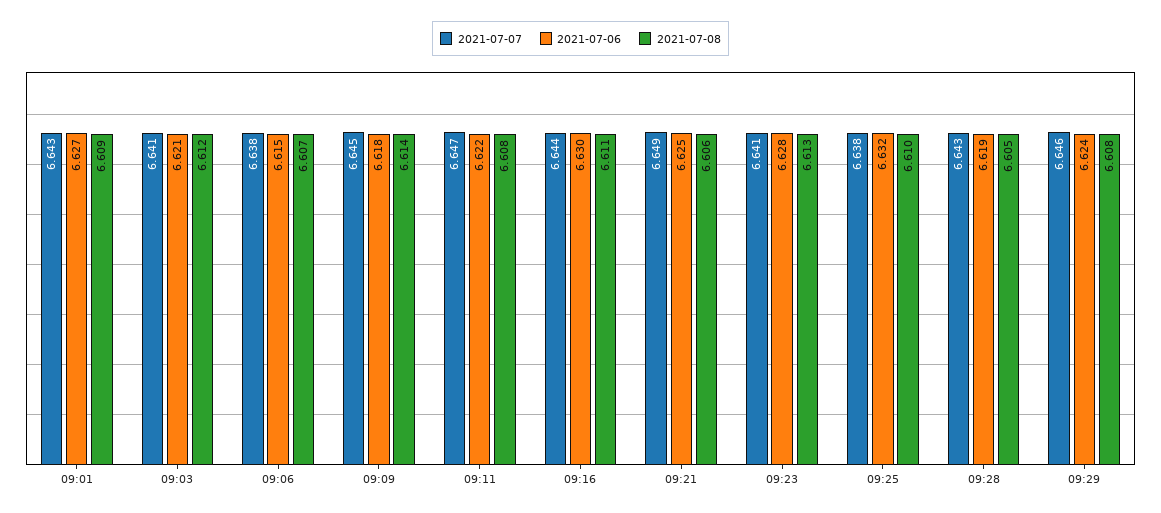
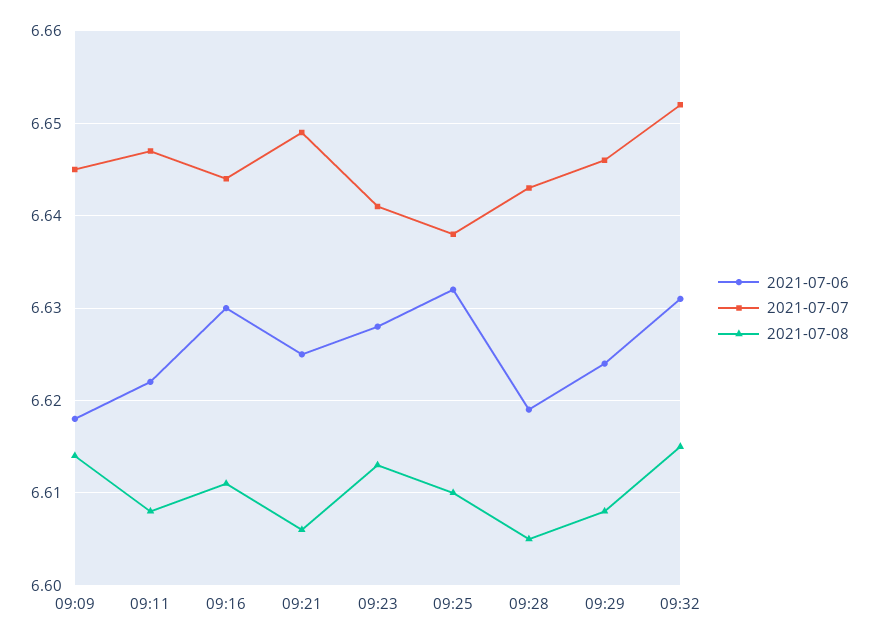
2021-07-07, 09:01: 6.643 -> none
2021-07-06, 09:01: 6.627 -> none
2021-07-08, 09:01: 6.609 -> none
2021-07-07, 09:03: 6.641 -> none
2021-07-06, 09:03: 6.621 -> none
2021-07-08, 09:03: 6.612 -> none
2021-07-07, 09:06: 6.638 -> none
2021-07-06, 09:06: 6.615 -> none
2021-07-08, 09:06: 6.607 -> none
2021-07-06, 09:32: none -> 6.631
2021-07-07, 09:32: none -> 6.652
2021-07-08, 09:32: none -> 6.615

